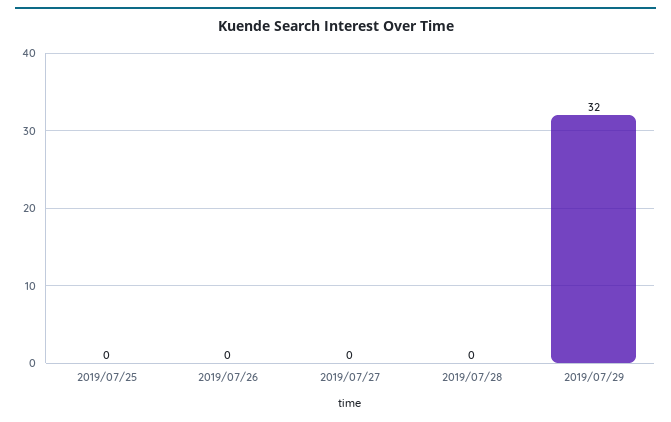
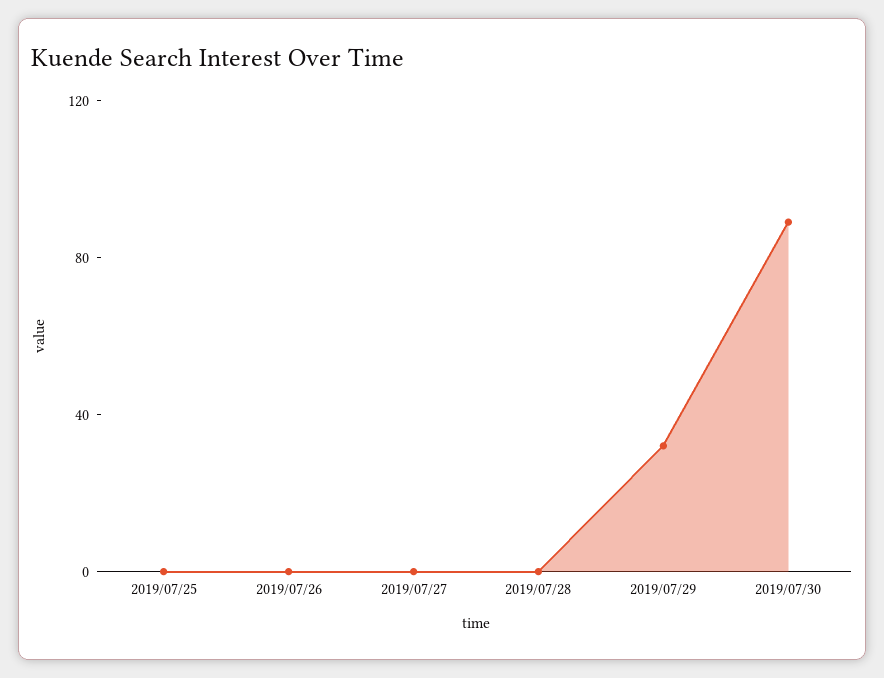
2019/07/30: none -> 90

